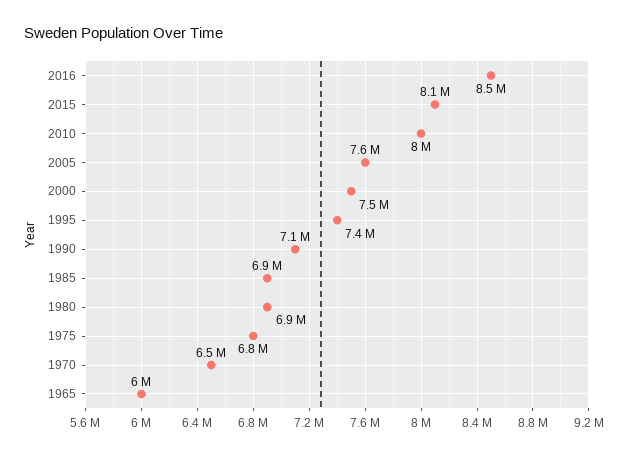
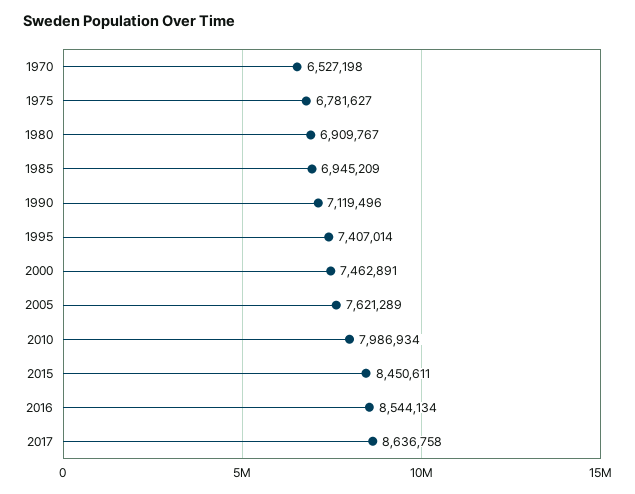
2015: 8100000 -> 8450611
1965: 6000000 -> none
2017: none -> 8636758

